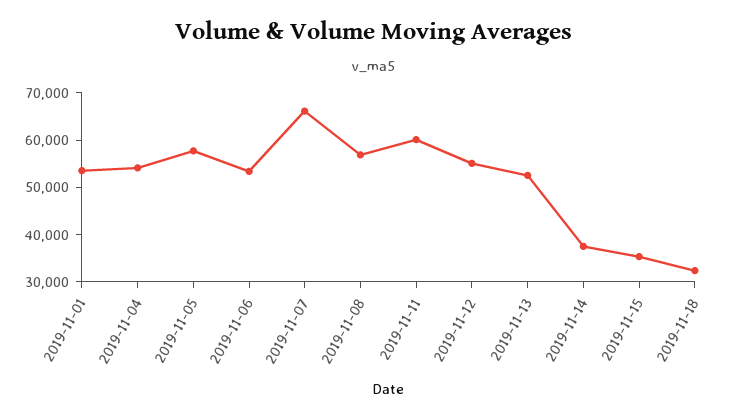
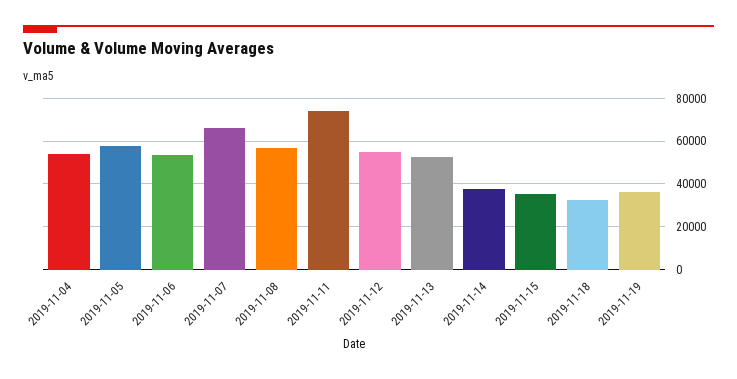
2019-11-01: 54000 -> none
2019-11-11: 60000 -> 75000
2019-11-19: none -> 35000

